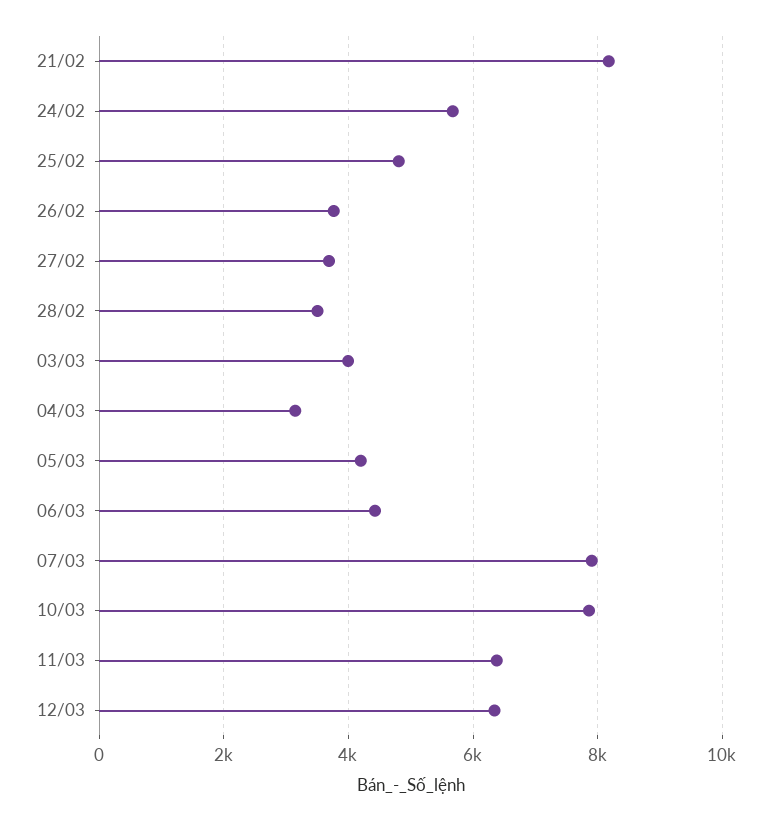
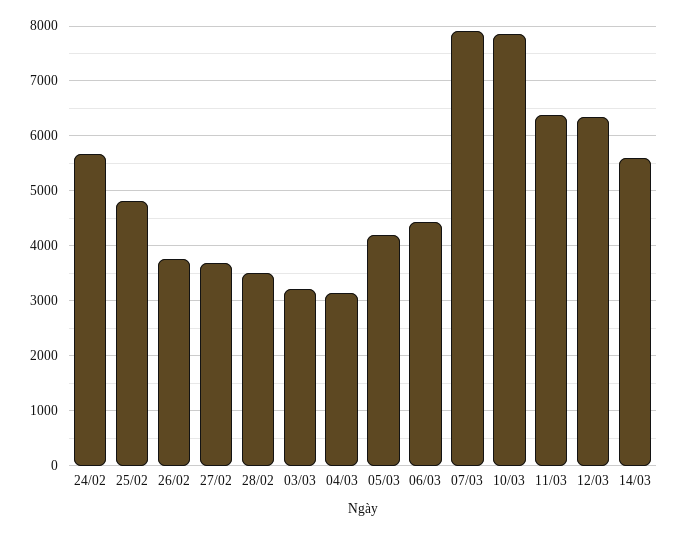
21/02: 8200 -> none
03/03: 4000 -> 3200
14/03: none -> 5600

